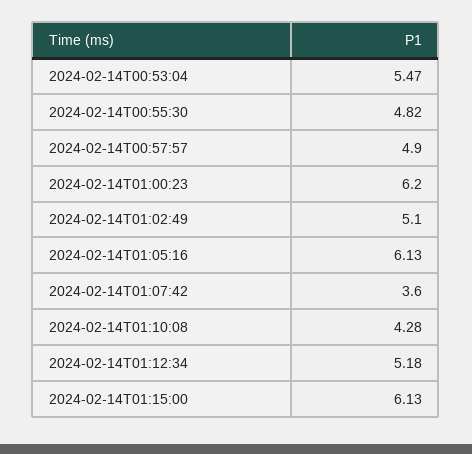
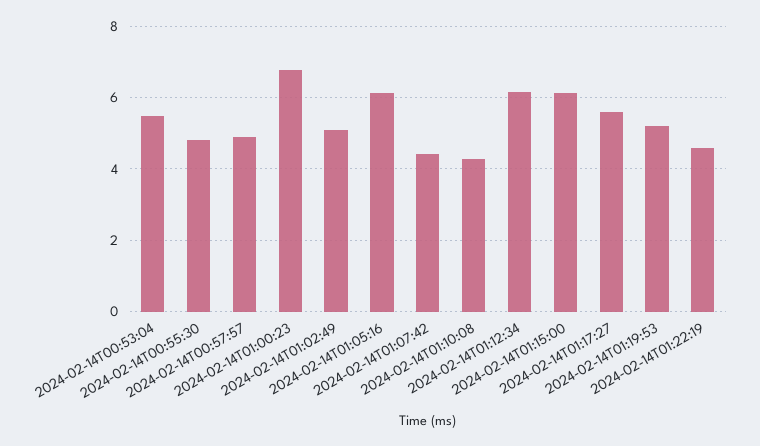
2024-02-14T01:00:23: 6.2 -> 6.8
2024-02-14T01:07:42: 3.6 -> 4.4
2024-02-14T01:12:34: 5.18 -> 6.2
2024-02-14T01:17:27: none -> 5.6
2024-02-14T01:19:53: none -> 5.2
2024-02-14T01:22:19: none -> 4.6

